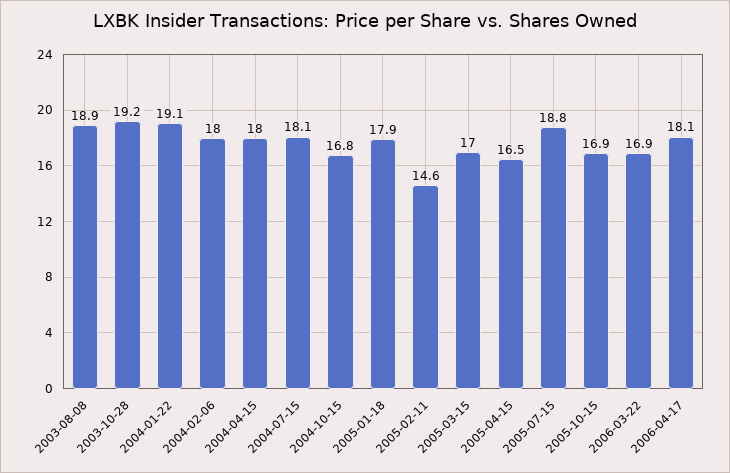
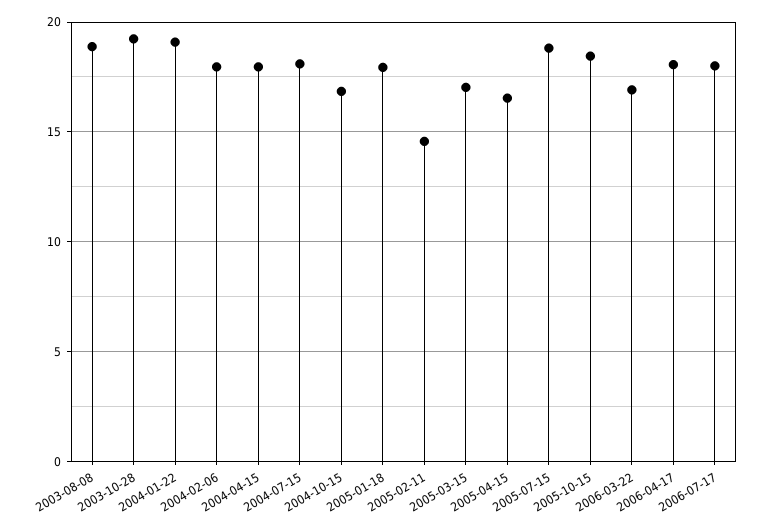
2005-10-15: 16.9 -> 18.5
2006-07-17: none -> 18

